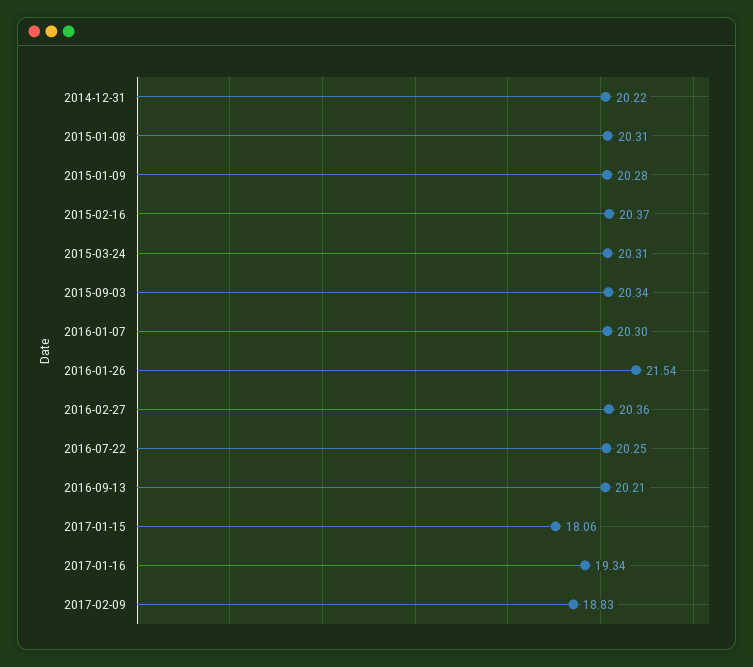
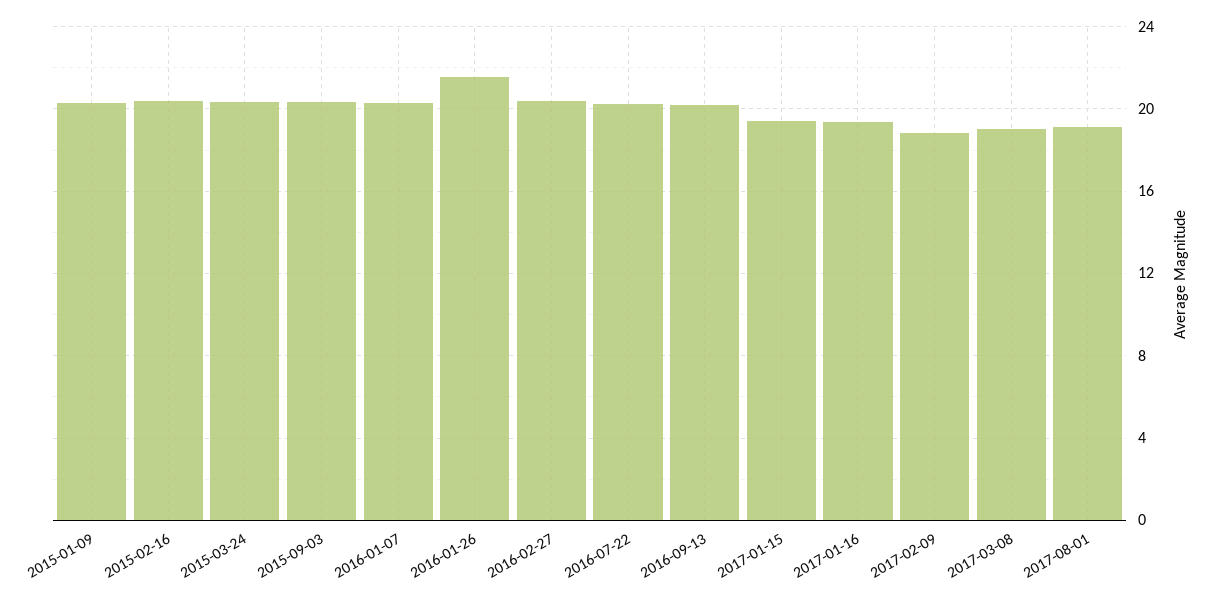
2014-12-31: 20.22 -> none
2015-01-08: 20.31 -> none
2017-01-15: 18.06 -> 19.5
2017-03-08: none -> 19
2017-08-01: none -> 19

